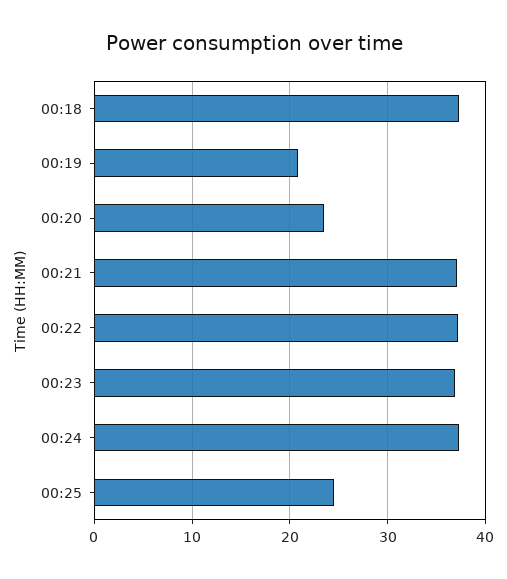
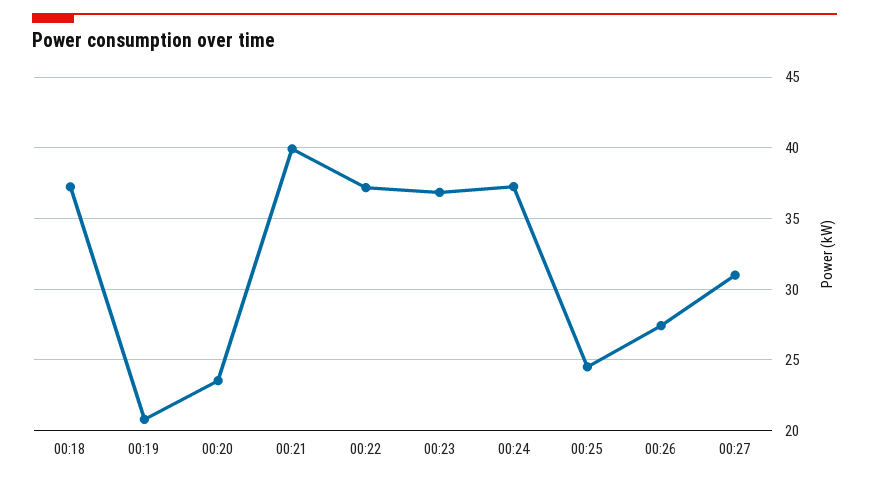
00:21: 37 -> 40
00:26: none -> 27.5
00:27: none -> 31

